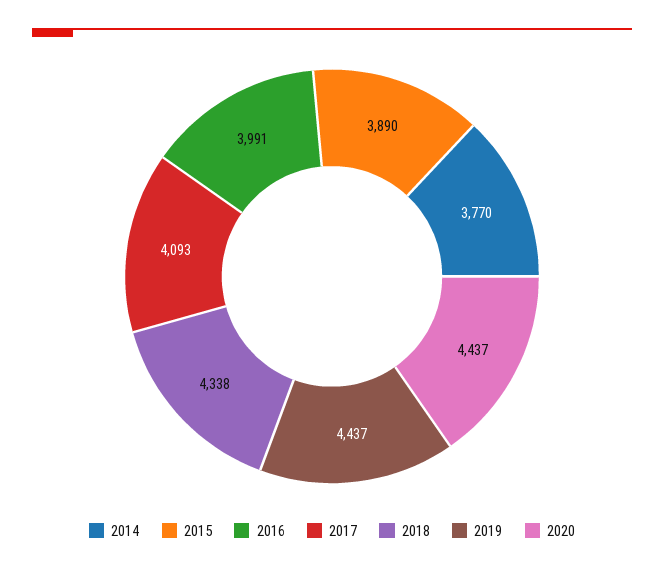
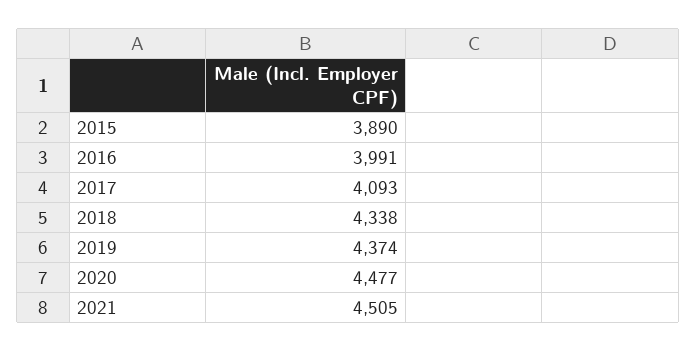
2014: 3770 -> none
2019: 4437 -> 4374
2020: 4437 -> 4477
2021: none -> 4505

